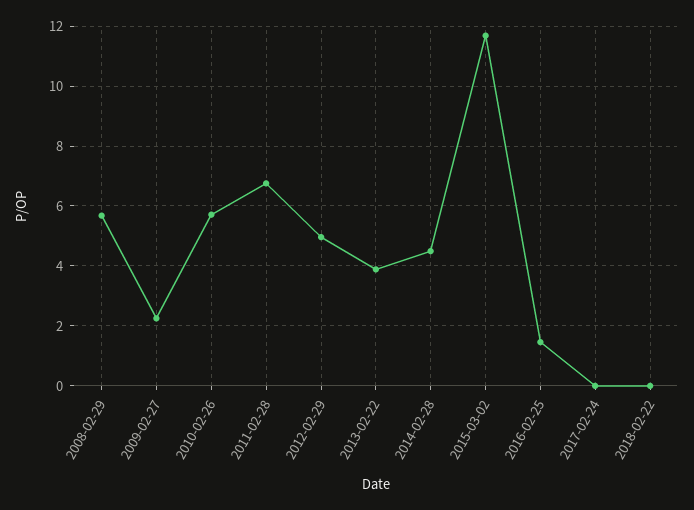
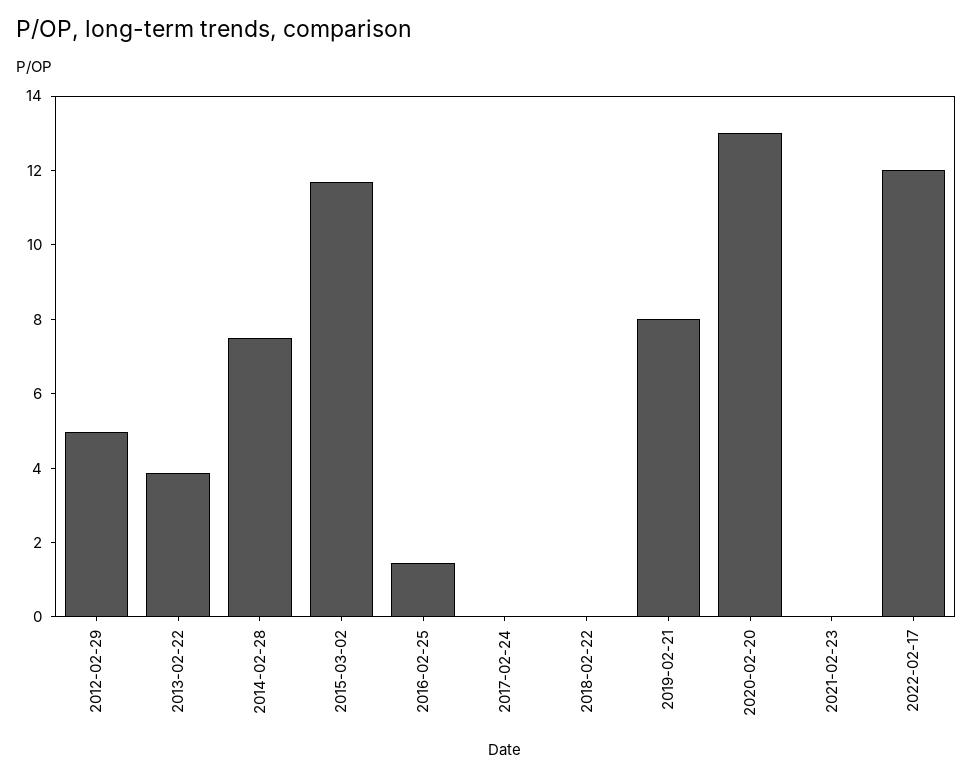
2008-02-29: 5.75 -> none
2009-02-27: 2.25 -> none
2010-02-26: 5.75 -> none
2011-02-28: 6.75 -> none
2014-02-28: 4.5 -> 7.5
2019-02-21: none -> 8
2020-02-20: none -> 13
2021-02-23: none -> 0
2022-02-17: none -> 12

